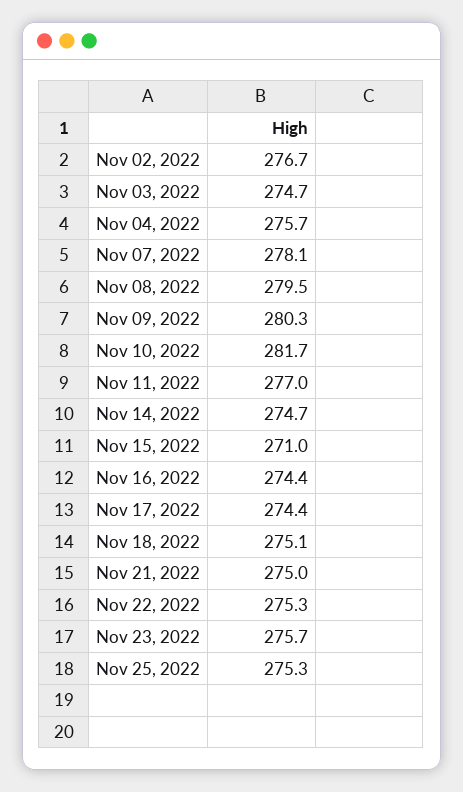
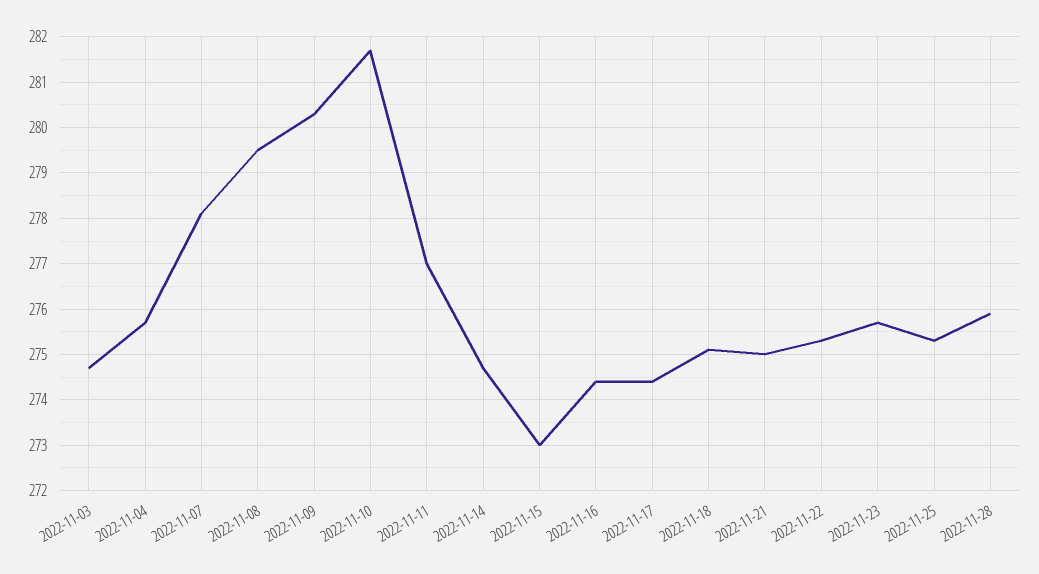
Nov 02, 2022: 276.7 -> none
Nov 15, 2022: 271 -> 273
2022-11-28: none -> 276

